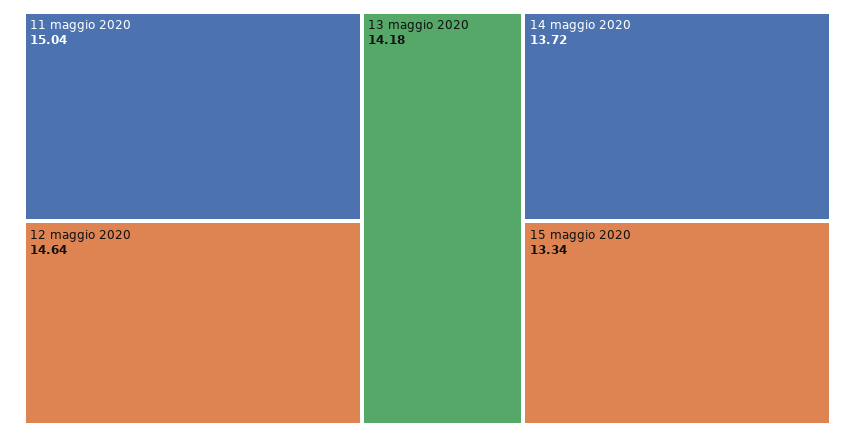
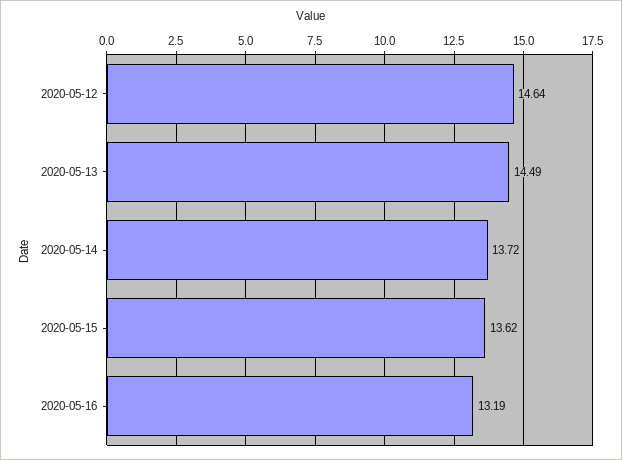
11 maggio 2020: 15.04 -> none
13 maggio 2020: 14.18 -> 14.49
15 maggio 2020: 13.34 -> 13.62
2020-05-16: none -> 13.19

